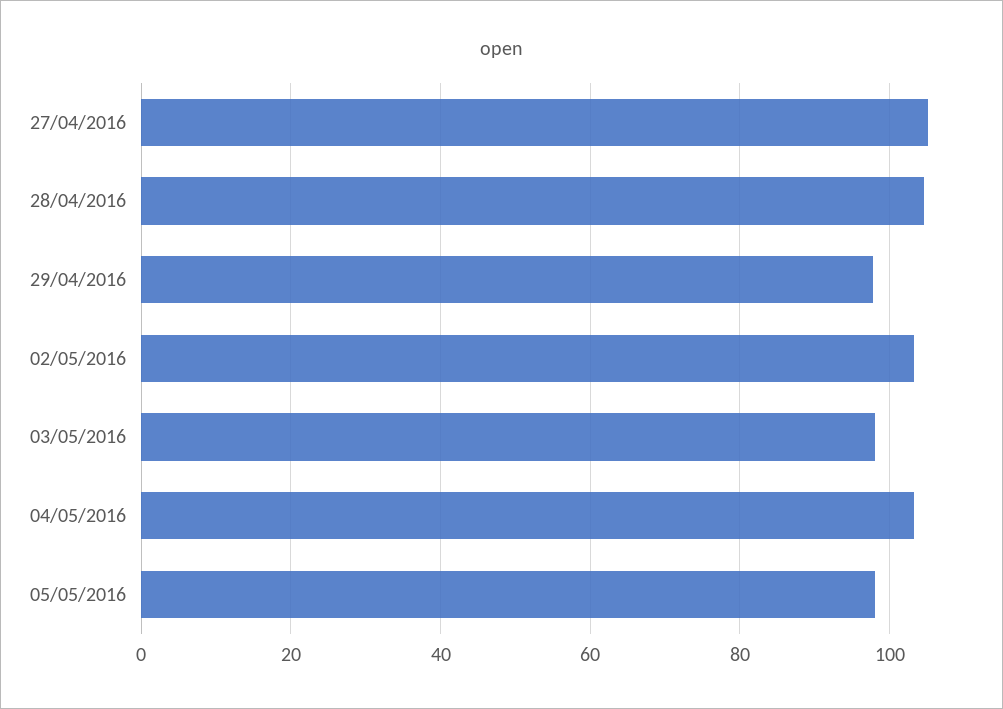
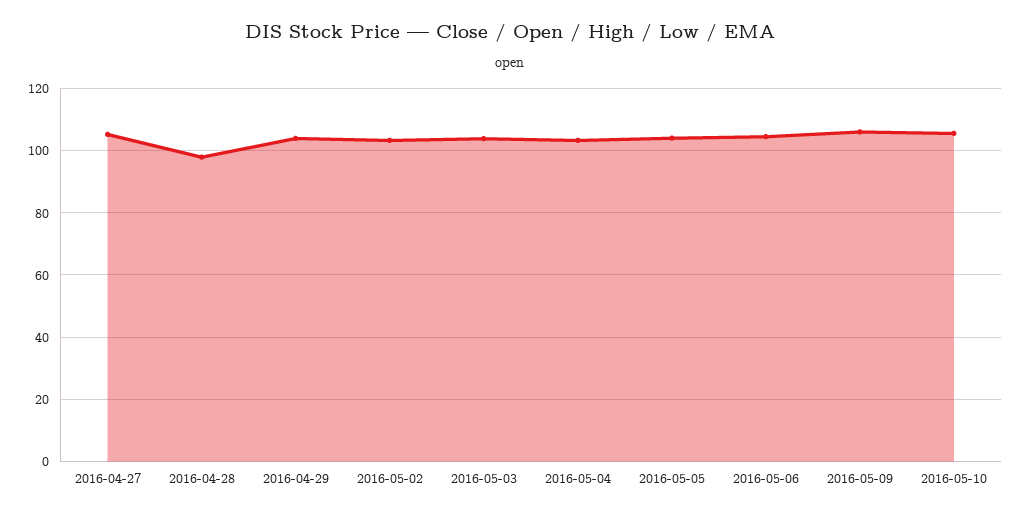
28/04/2016: 104 -> 98
29/04/2016: 98 -> 104
03/05/2016: 98 -> 104
05/05/2016: 98 -> 104
2016-05-06: none -> 104
2016-05-09: none -> 106
2016-05-10: none -> 106

